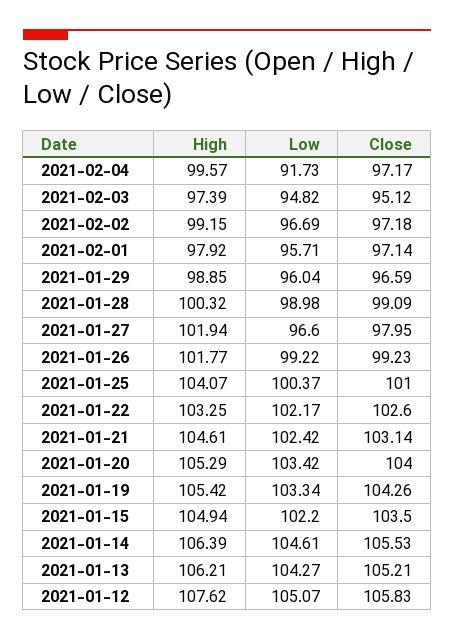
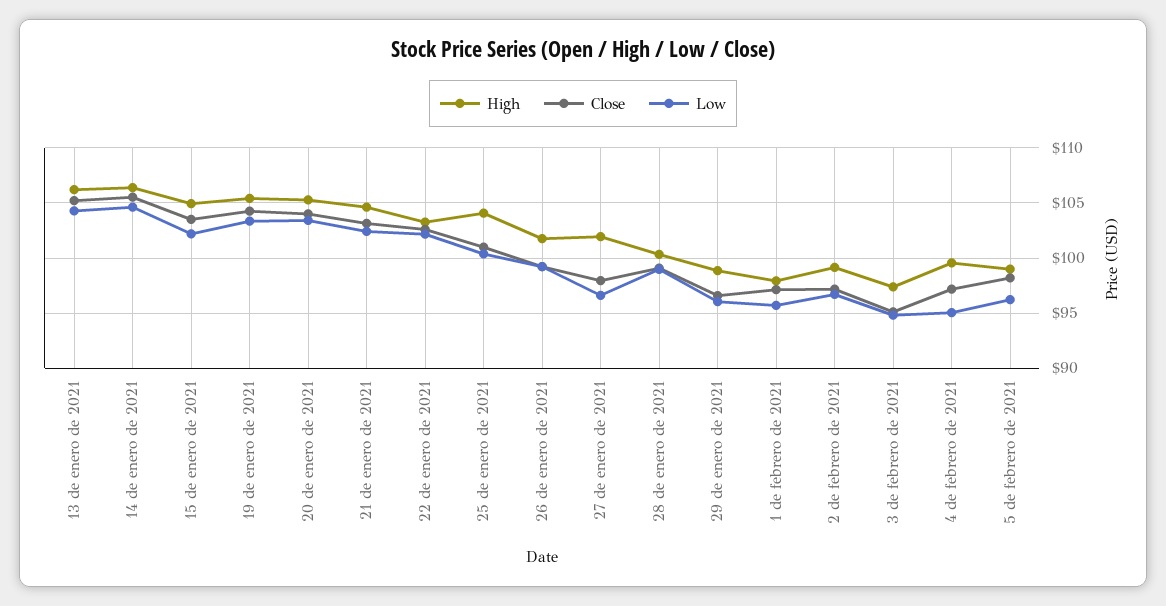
Low, 2021-02-04: 91.73 -> 95
High, 2021-01-12: 107.62 -> none
Low, 2021-01-12: 105.07 -> none
Close, 2021-01-12: 105.83 -> none
High, 5 de febrero de 2021: none -> 99
Close, 5 de febrero de 2021: none -> 98
Low, 5 de febrero de 2021: none -> 96

